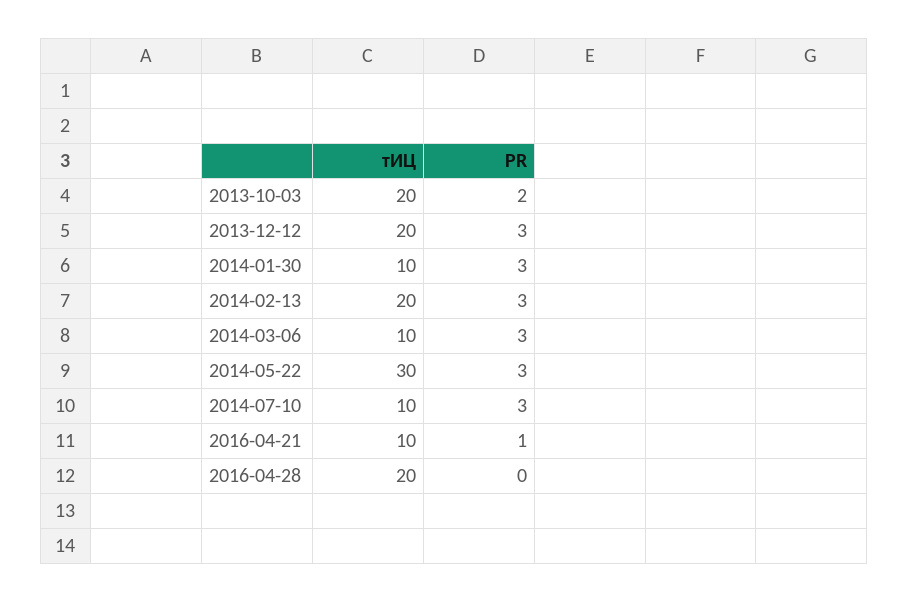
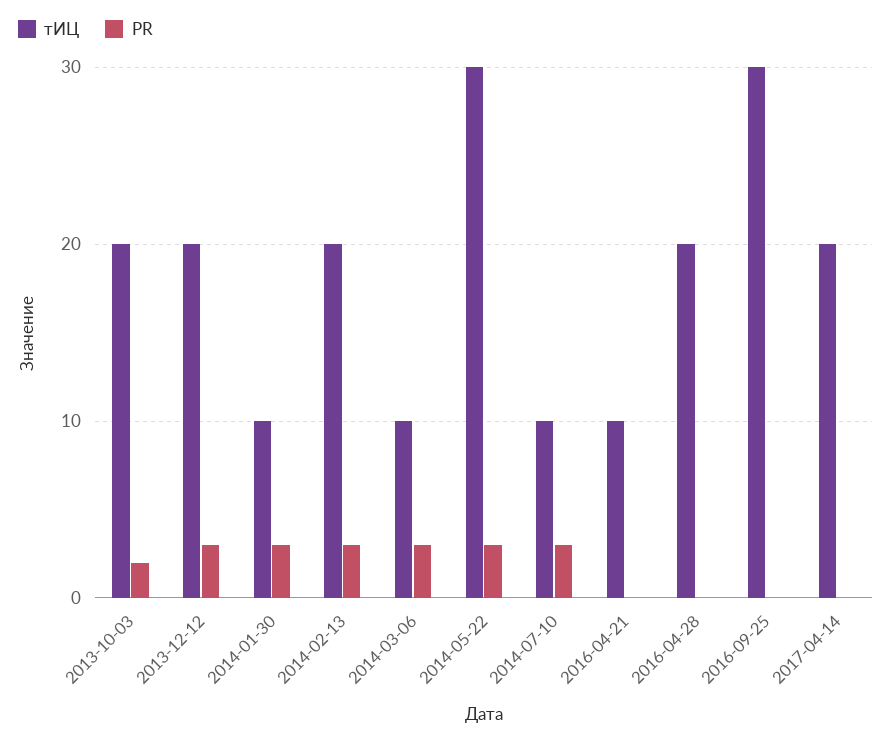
PR, 2016-04-21: 1 -> 0
тИЦ, 2016-09-25: none -> 30
PR, 2016-09-25: none -> 0
тИЦ, 2017-04-14: none -> 20
PR, 2017-04-14: none -> 0

